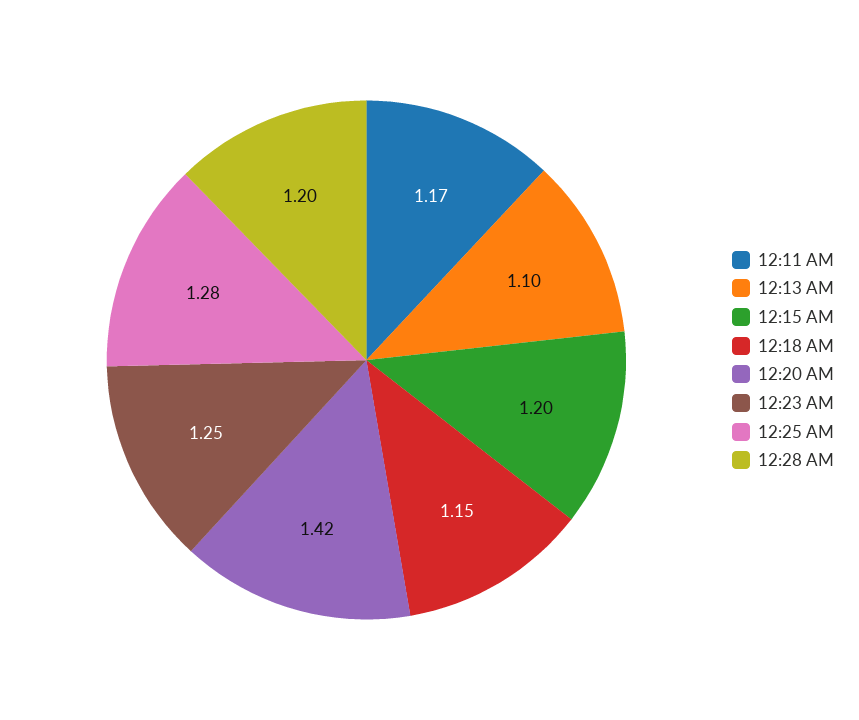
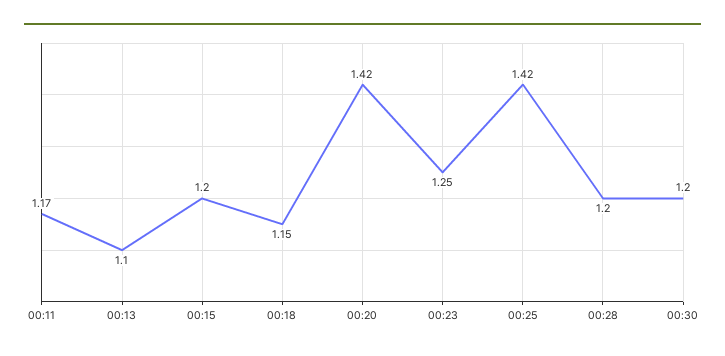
12:25 AM: 1.28 -> 1.42
00:30: none -> 1.2

